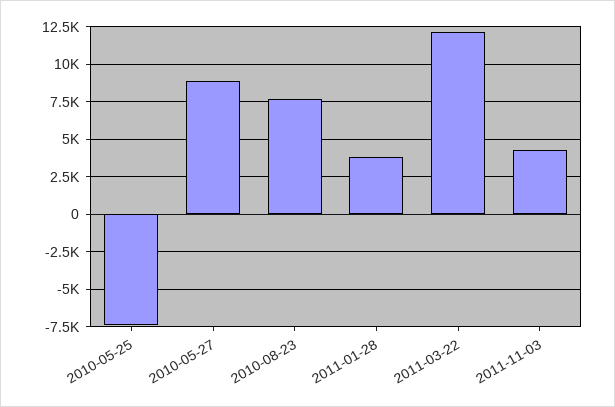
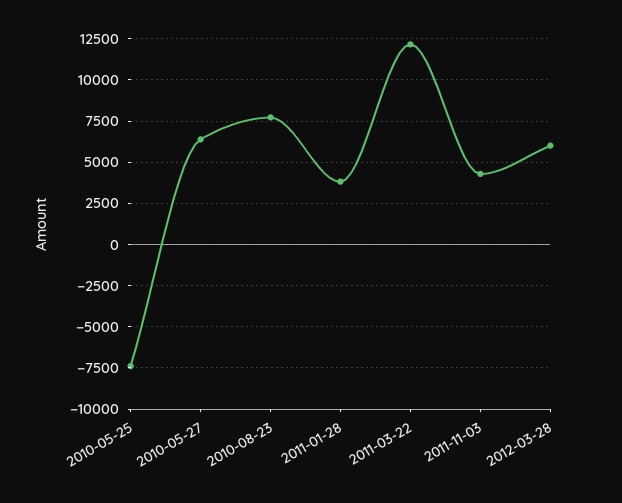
2010-05-27: 9000 -> 6500
2012-03-28: none -> 6000

